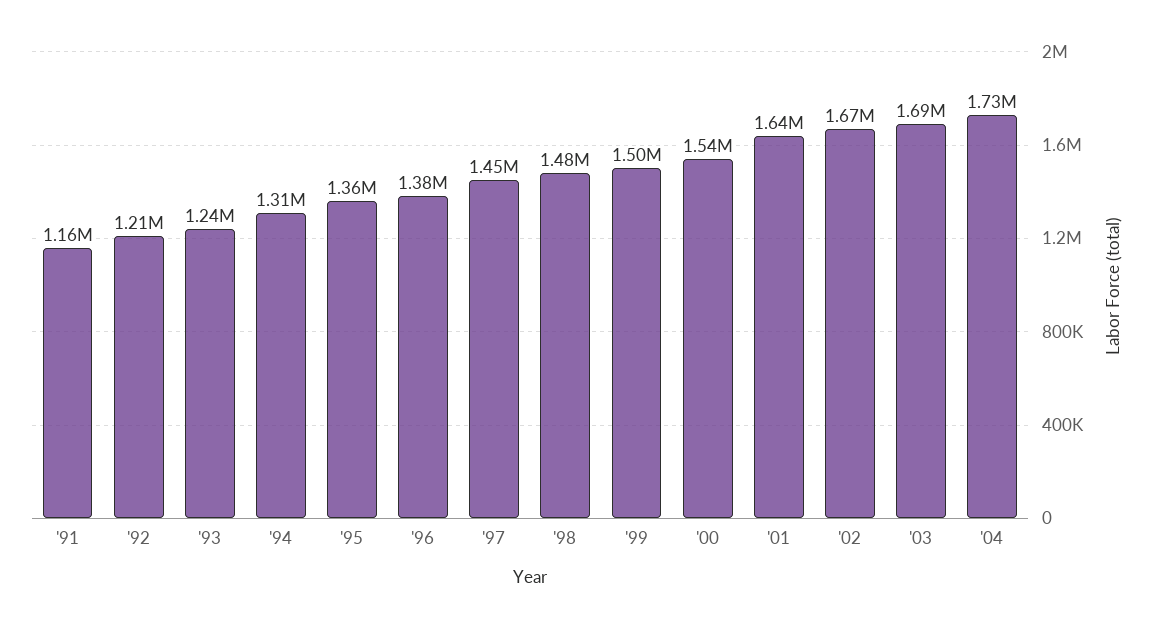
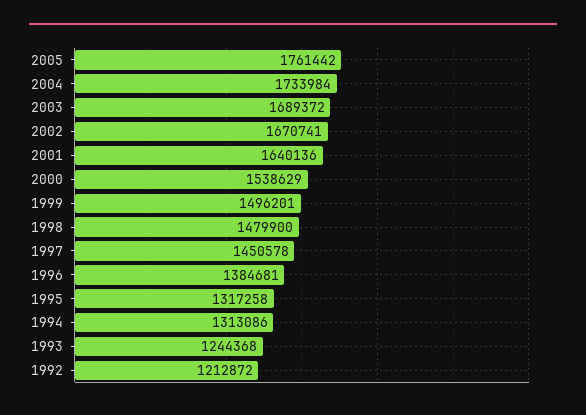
'91: 1160000 -> none
'95: 1360000 -> 1317258
2005: none -> 1761442

